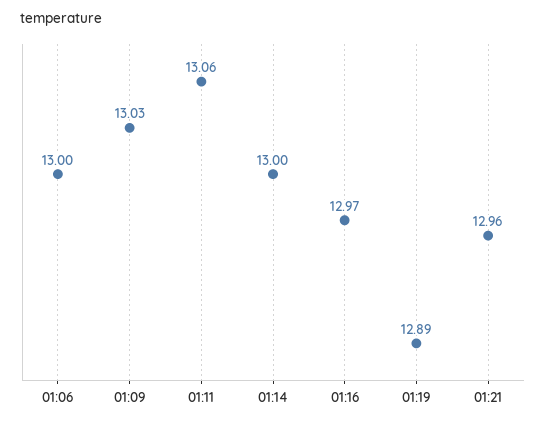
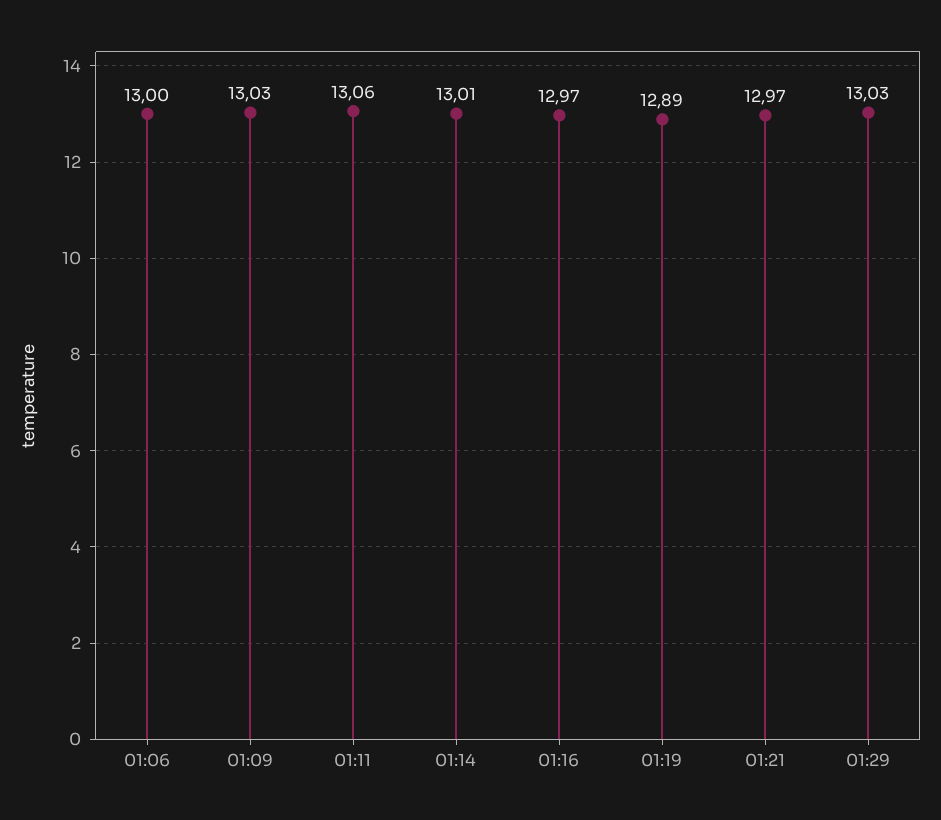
01:14: 13 -> 13.01
01:21: 12.96 -> 12.97
01:29: none -> 13.03

